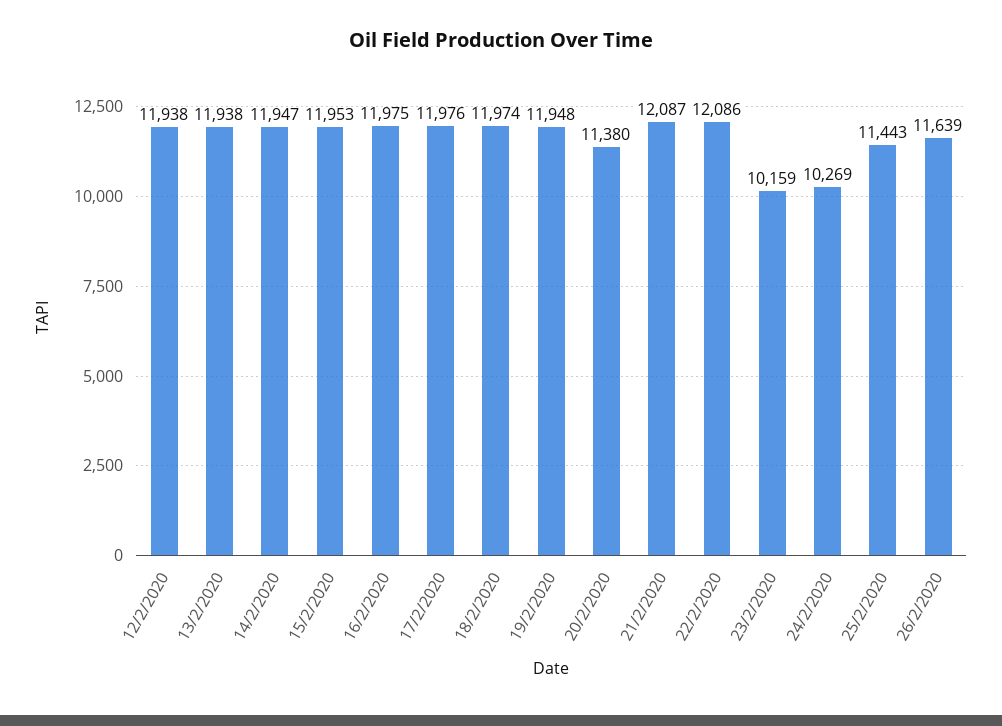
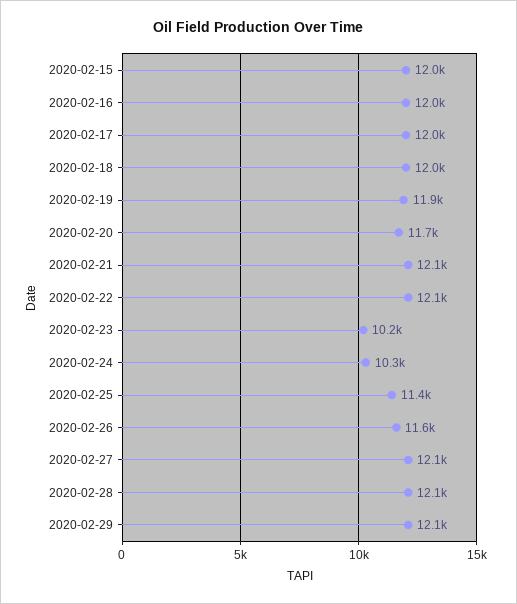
12/2/2020: 11938 -> none
13/2/2020: 11938 -> none
14/2/2020: 11947 -> none
20/2/2020: 11380 -> 11700
2020-02-27: none -> 12100
2020-02-28: none -> 12100
2020-02-29: none -> 12100

